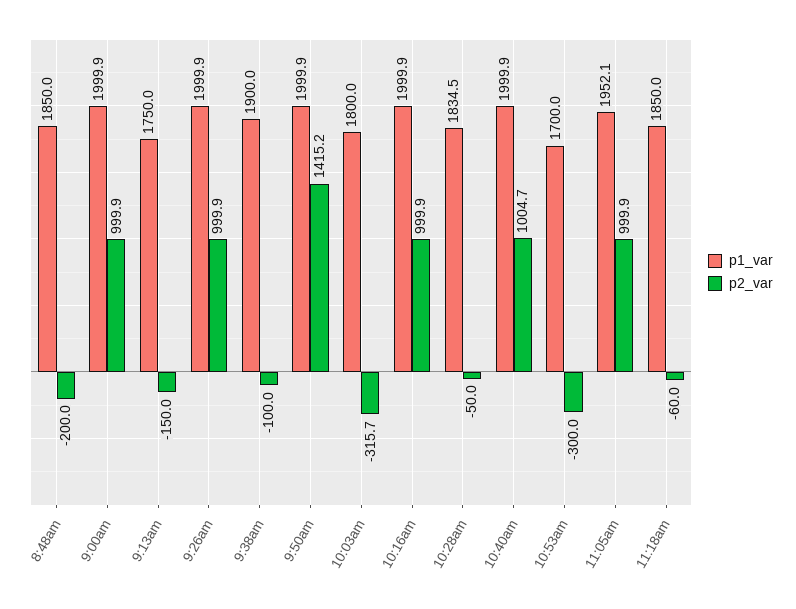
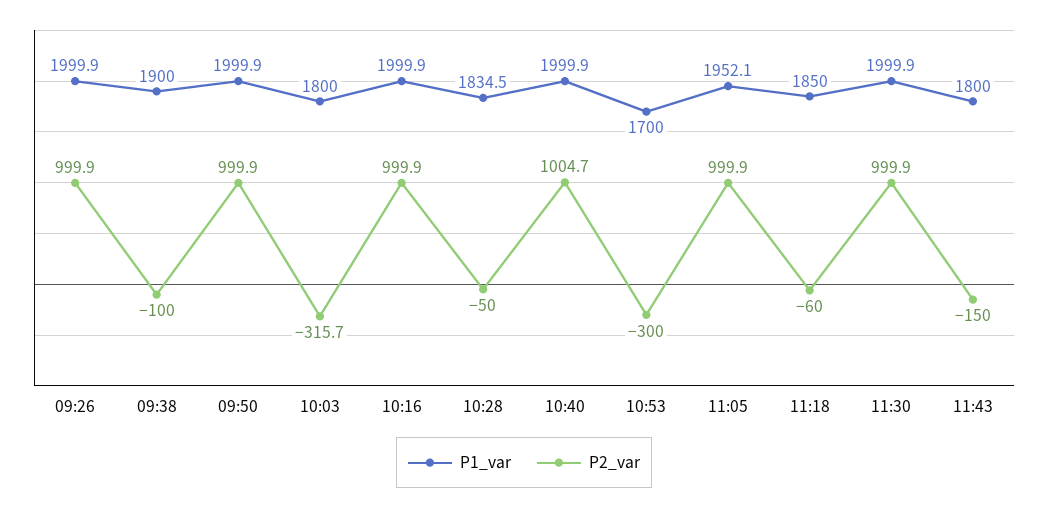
p1_var, 8:48am: 1850 -> none
p2_var, 8:48am: -200 -> none
p1_var, 9:00am: 1999.9 -> none
p2_var, 9:00am: 999.9 -> none
p1_var, 9:13am: 1750 -> none
p2_var, 9:13am: -150 -> none
p2_var, 9:50am: 1415.2 -> 999.9
p1_var, 11:30: none -> 1999.9
p2_var, 11:30: none -> 999.9
p1_var, 11:43: none -> 1800
p2_var, 11:43: none -> -150

